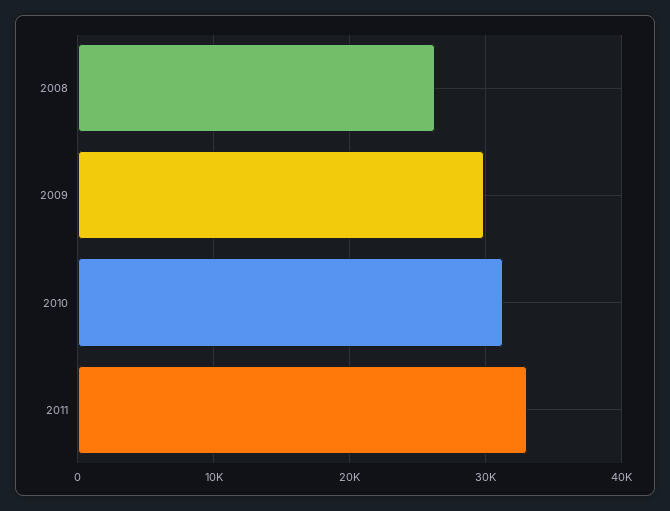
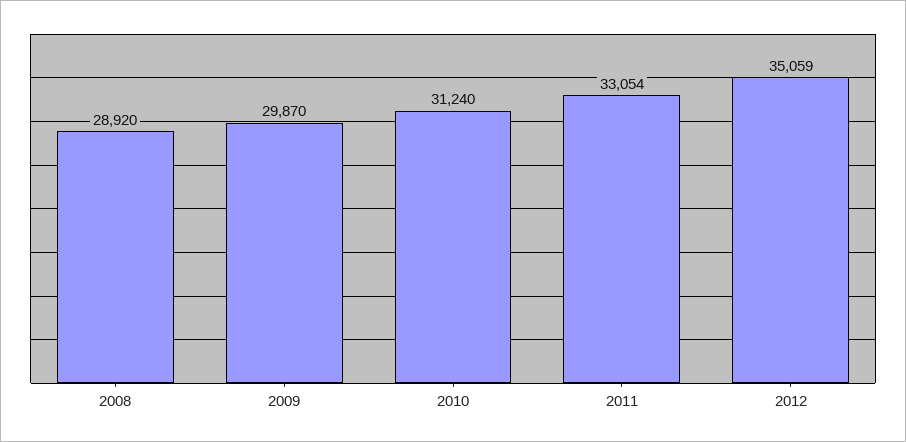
2008: 26000 -> 28920
2012: none -> 35059

